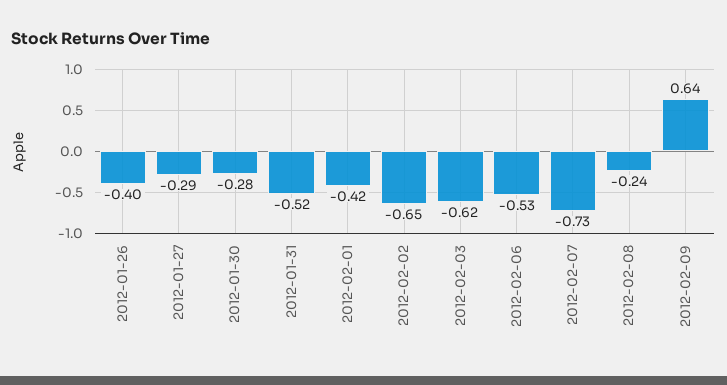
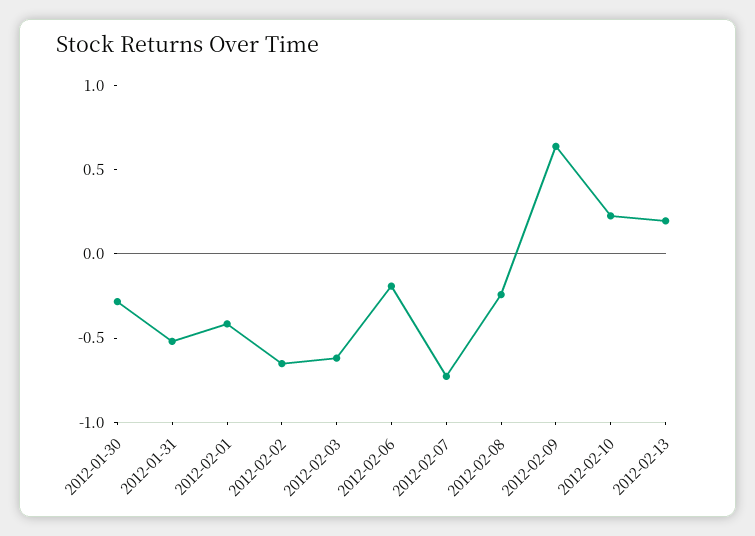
2012-01-26: -0.4 -> none
2012-01-27: -0.29 -> none
2012-02-06: -0.53 -> -0.2
2012-02-10: none -> 0.2
2012-02-13: none -> 0.2

